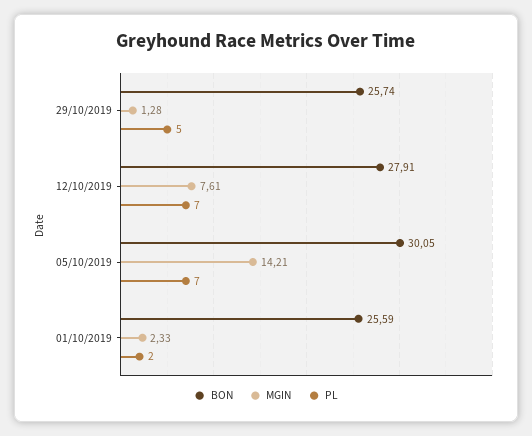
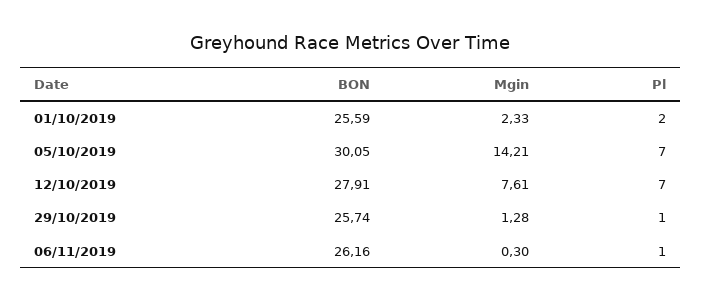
PL, 29/10/2019: 5 -> 1
BON, 06/11/2019: none -> 26.16
MGIN, 06/11/2019: none -> 0.3
PL, 06/11/2019: none -> 1

